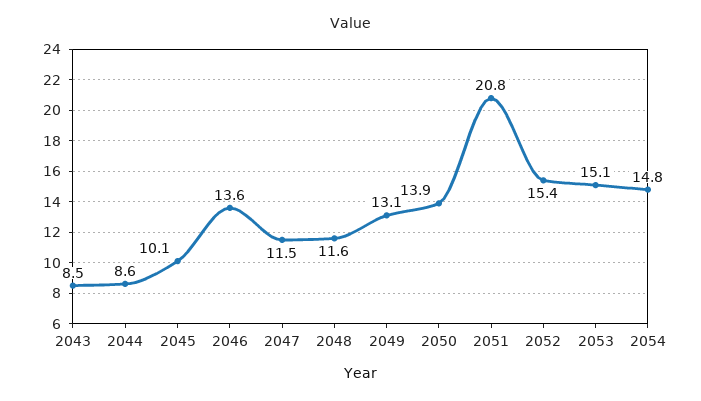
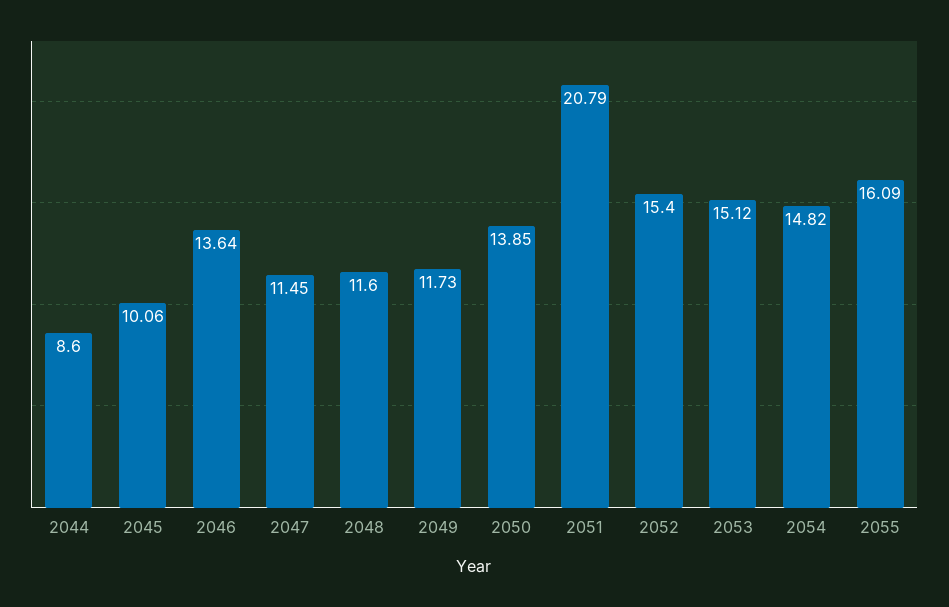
2043: 8.5 -> none
2049: 13.1 -> 11.73
2055: none -> 16.09

